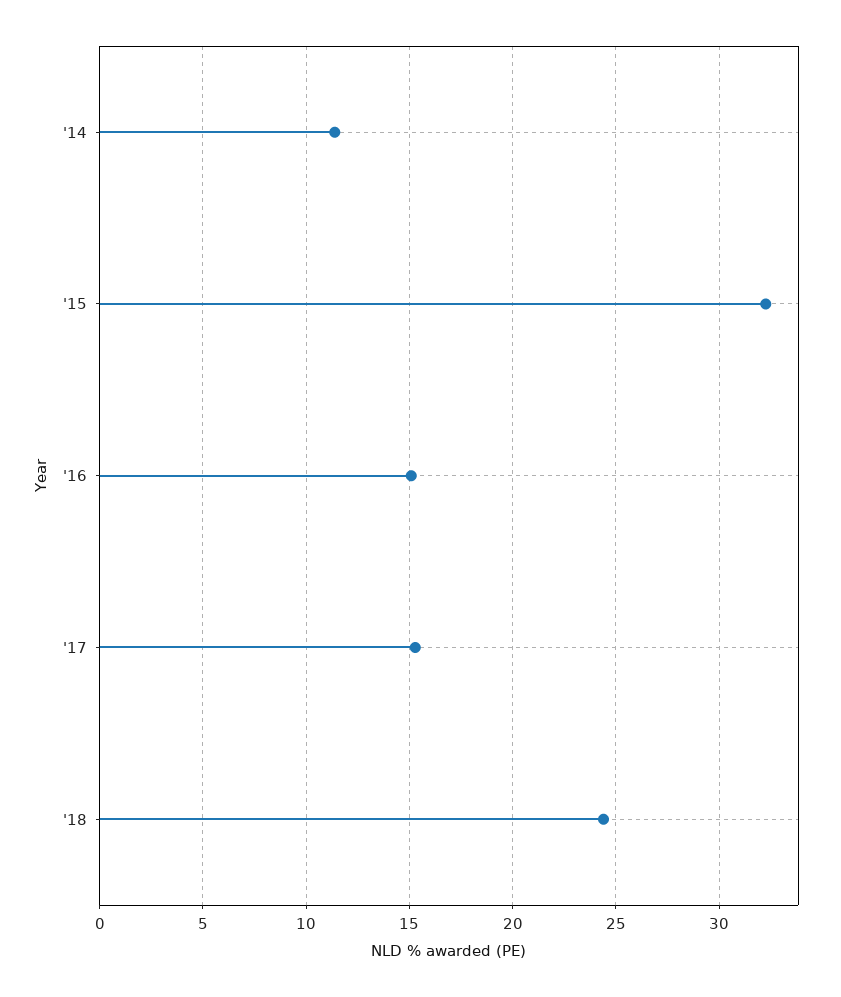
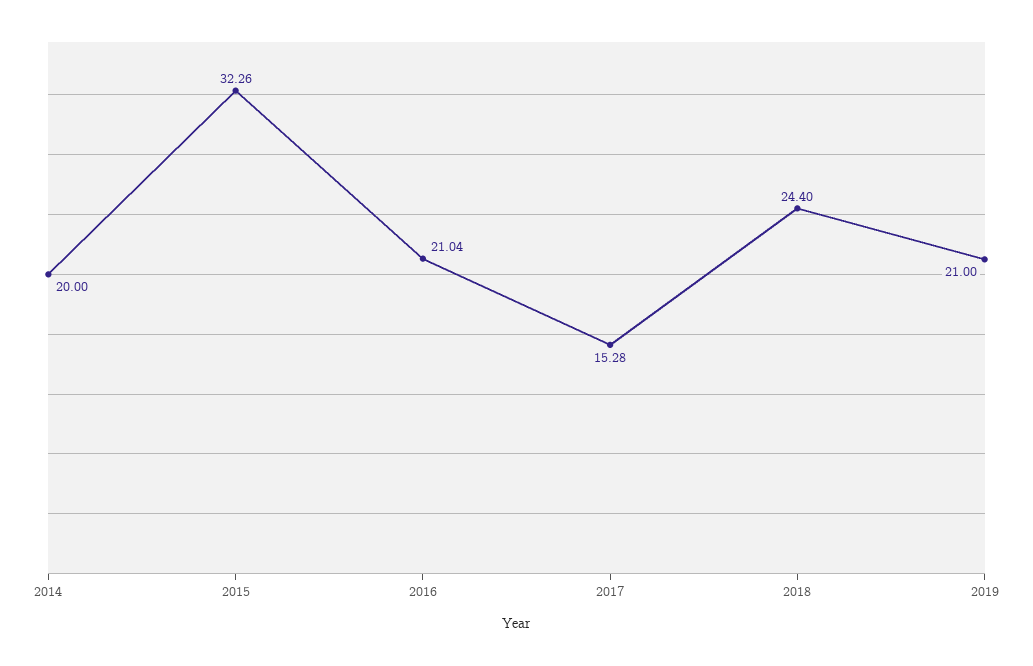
'14: 11.5 -> 20
'16: 15 -> 21.04
2019: none -> 21

